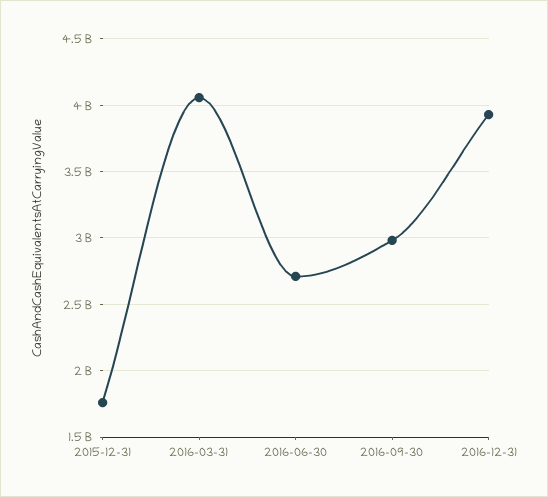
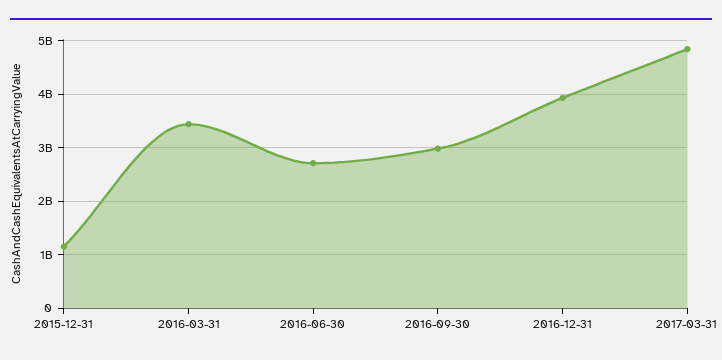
2015-12-31: 1750000000 -> 1200000000
2016-03-31: 4050000000 -> 3400000000
2017-03-31: none -> 4800000000

